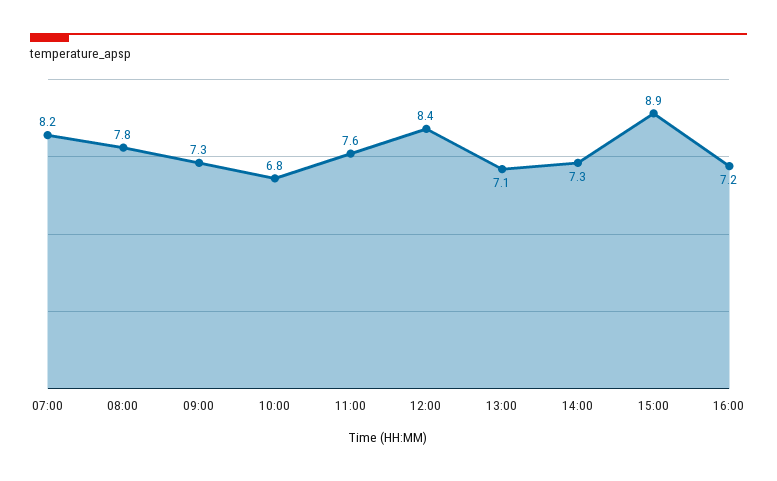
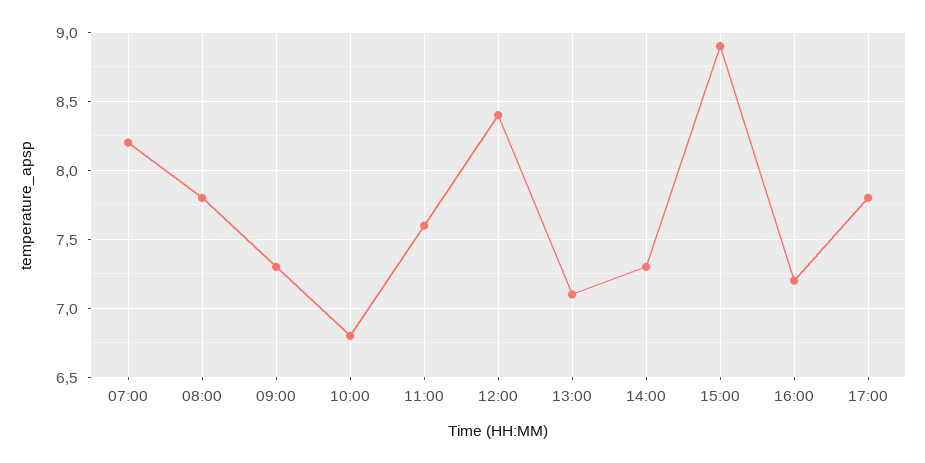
17:00: none -> 7.8

